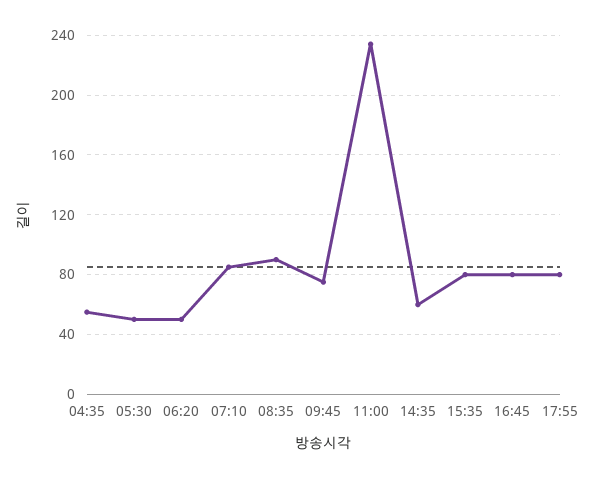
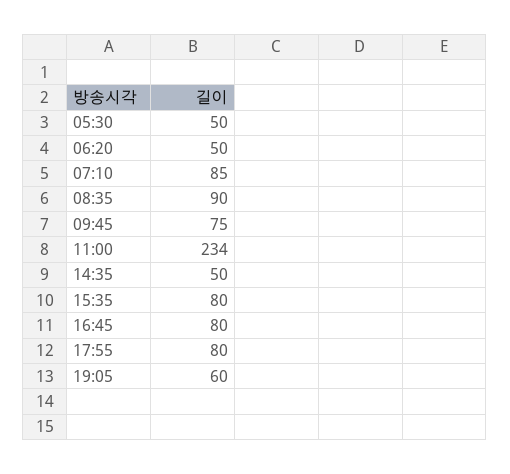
04:35: 55 -> none
14:35: 60 -> 50
19:05: none -> 60

